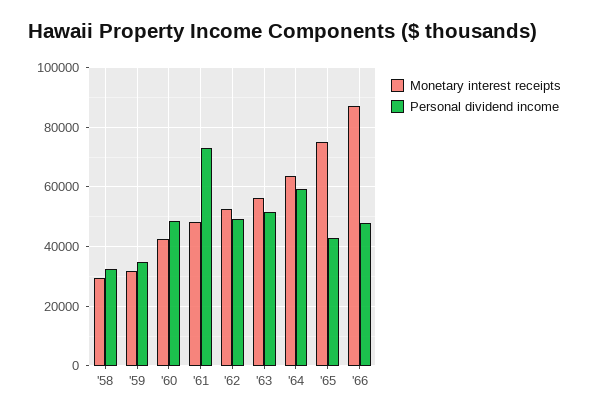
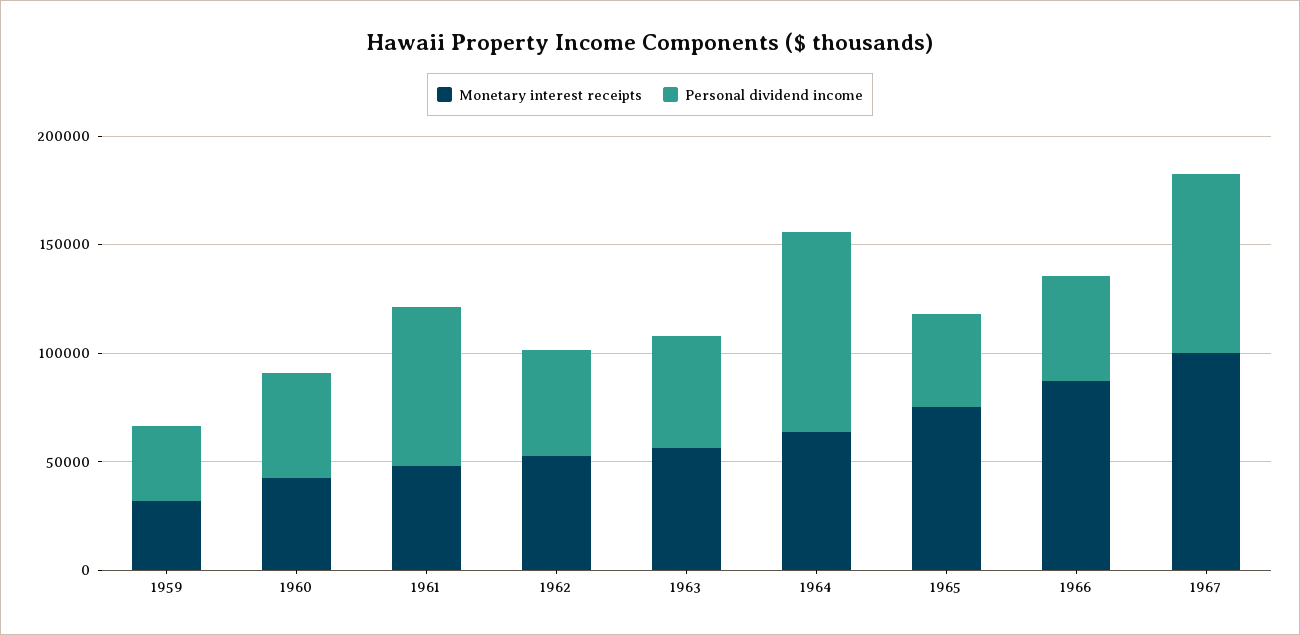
Monetary interest receipts, '58: 30000 -> none
Personal dividend income, '58: 32500 -> none
Personal dividend income, '64: 60000 -> 90000
Monetary interest receipts, 1967: none -> 100000
Personal dividend income, 1967: none -> 80000

